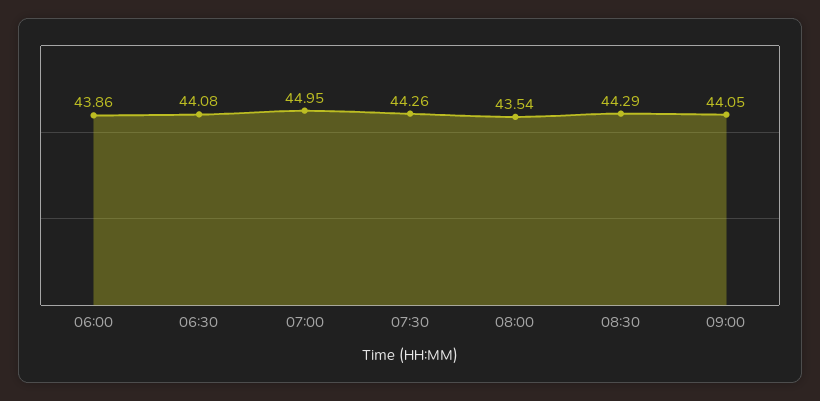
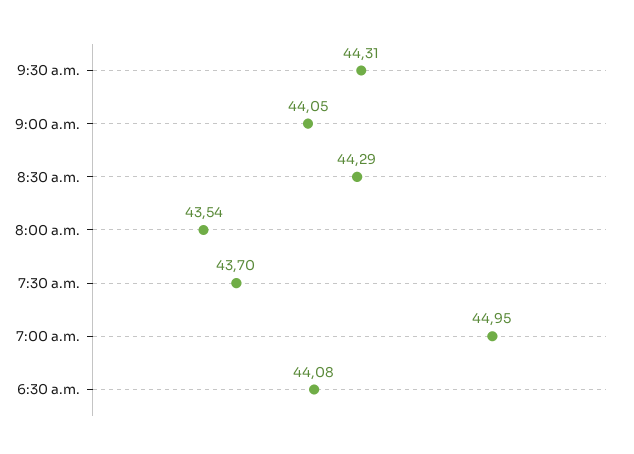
06:00: 43.86 -> none
07:30: 44.26 -> 43.7
9:30 a.m.: none -> 44.31

